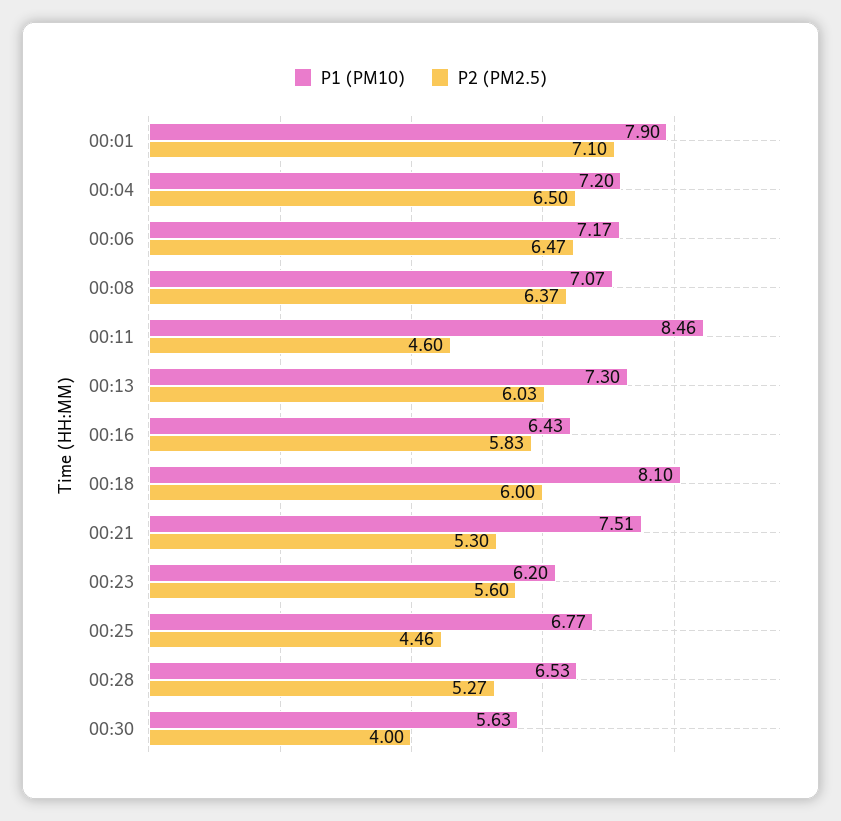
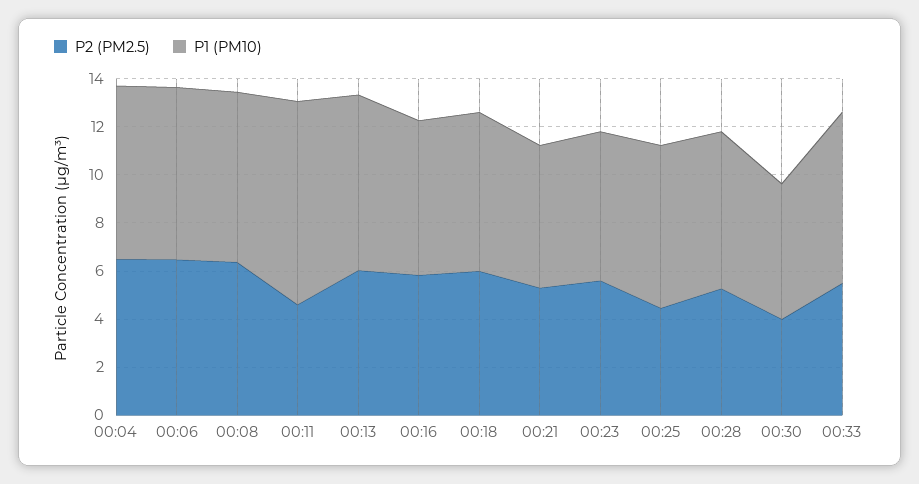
P1 (PM10), 00:01: 7.9 -> none
P2 (PM2.5), 00:01: 7.1 -> none
P1 (PM10), 00:18: 8.1 -> 6.5
P1 (PM10), 00:21: 7.51 -> 6
P2 (PM2.5), 00:33: none -> 5.5
P1 (PM10), 00:33: none -> 7

